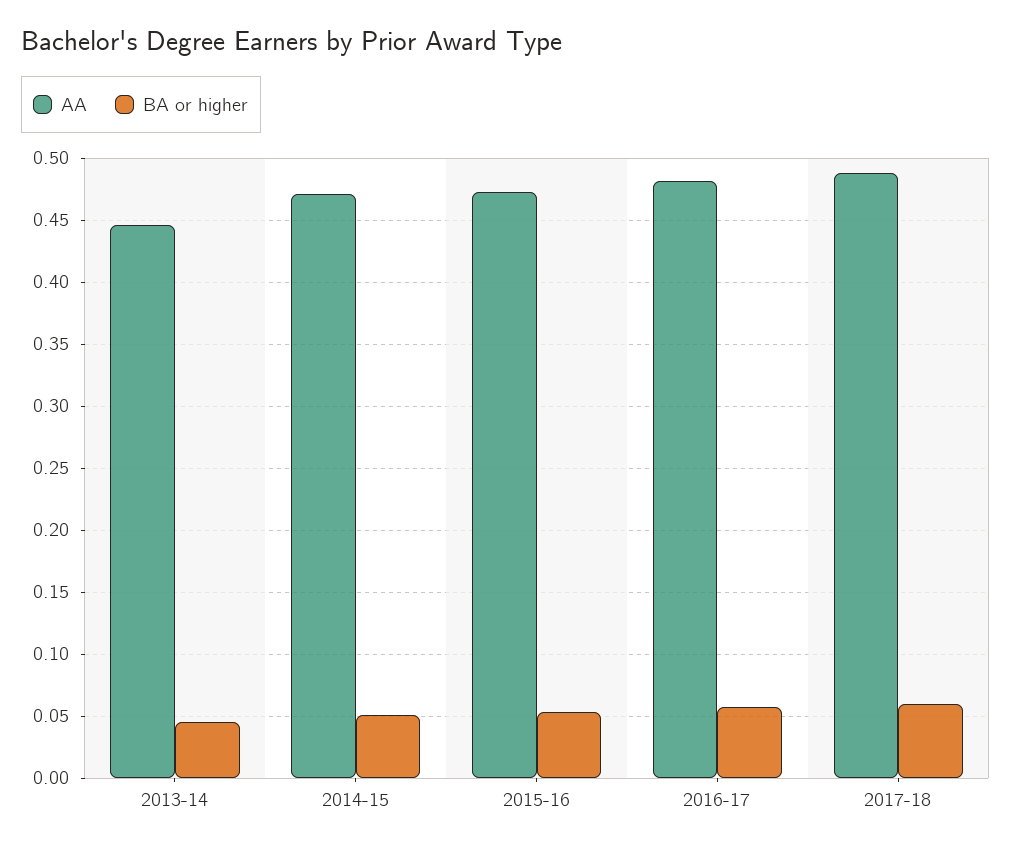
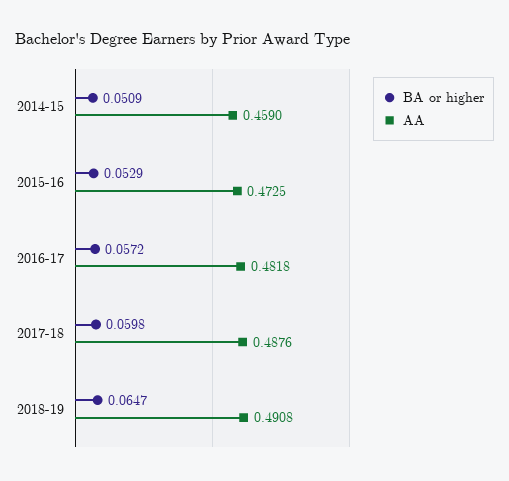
AA, 2013-14: 0.445 -> none
BA or higher, 2013-14: 0.045 -> none
AA, 2014-15: 0.47 -> 0.459
BA or higher, 2018-19: none -> 0.0647
AA, 2018-19: none -> 0.4908

